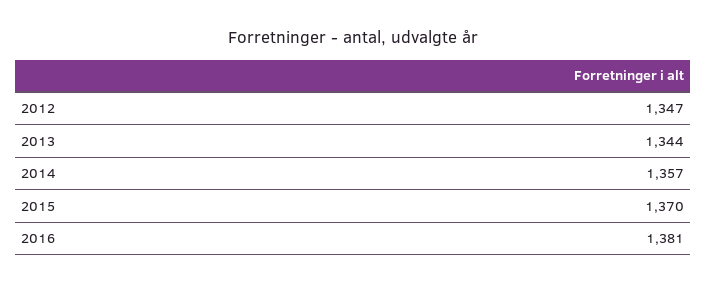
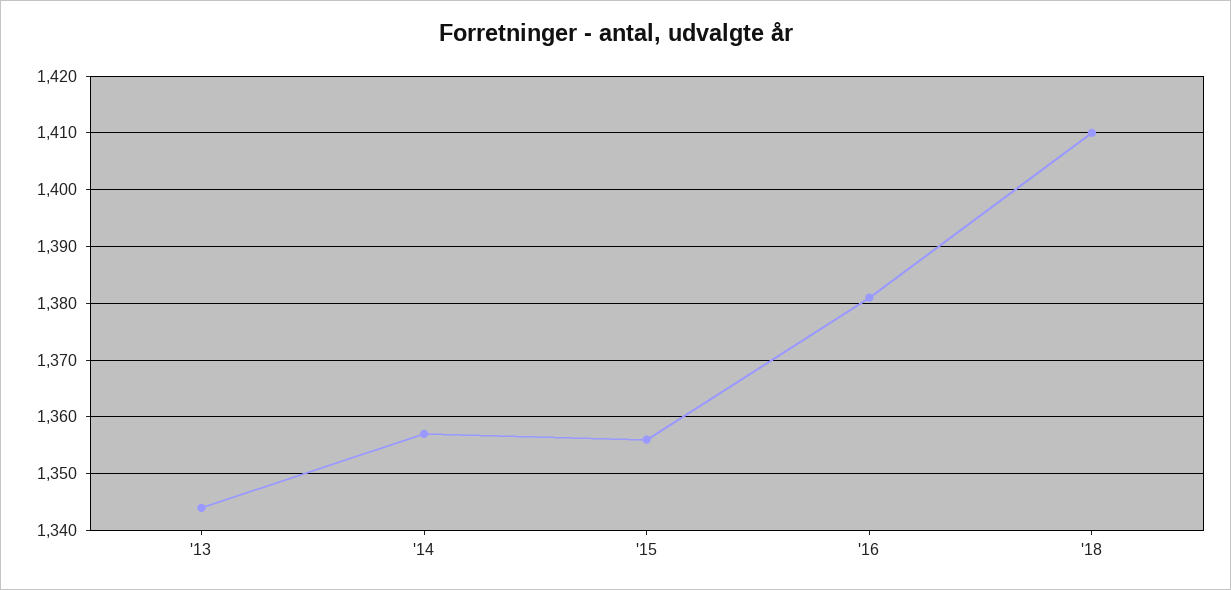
2012: 1347 -> none
2015: 1370 -> 1355
'18: none -> 1410

